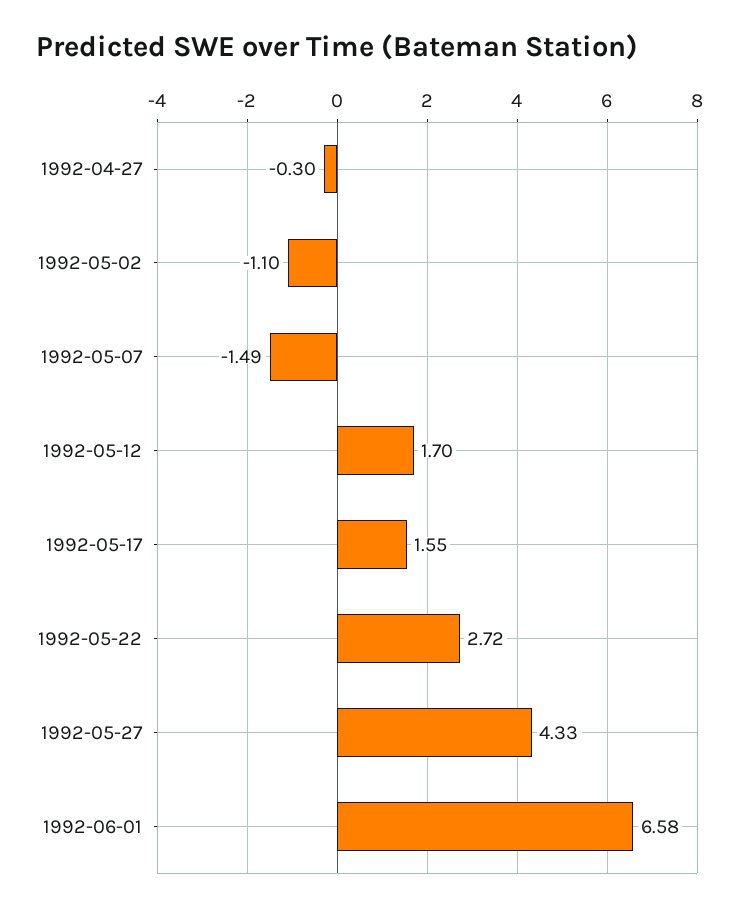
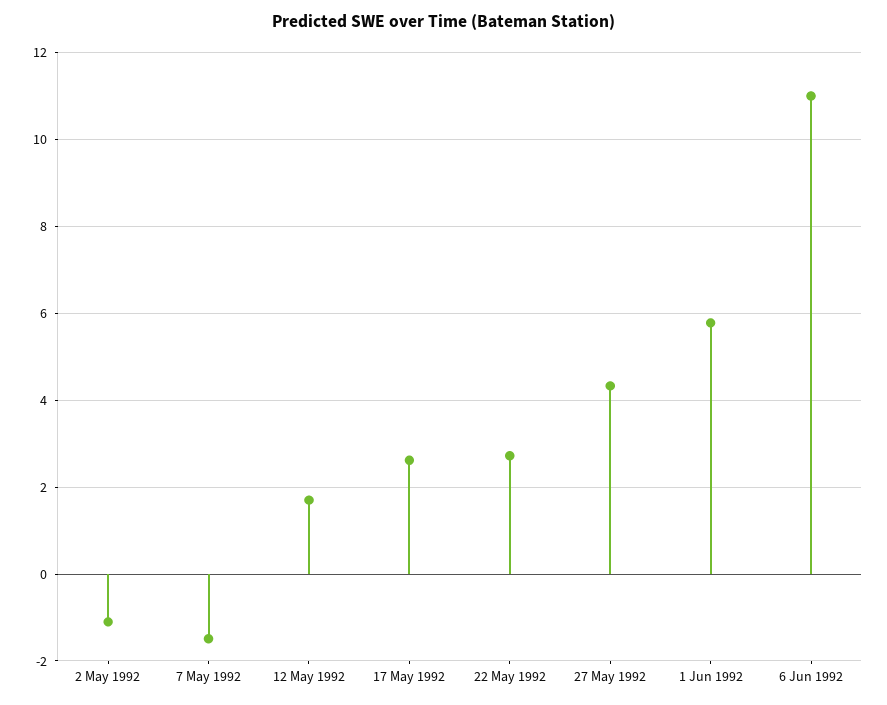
1992-04-27: -0.3 -> none
1992-05-17: 1.55 -> 2.6
1992-06-01: 6.58 -> 5.8
6 Jun 1992: none -> 11

